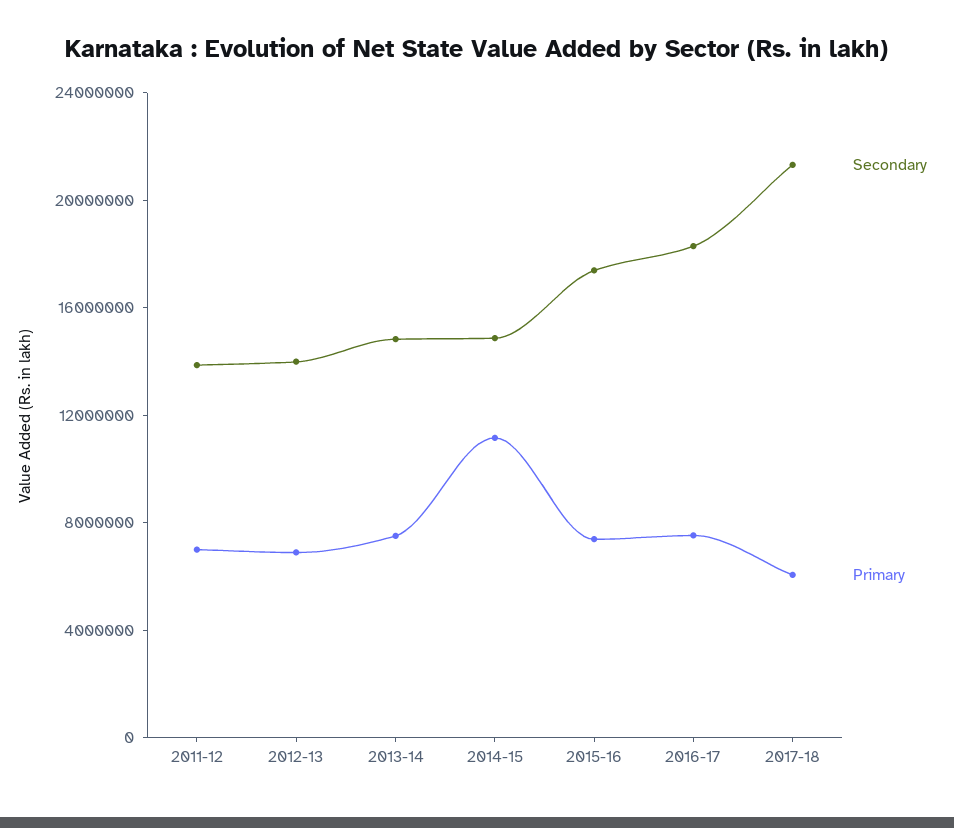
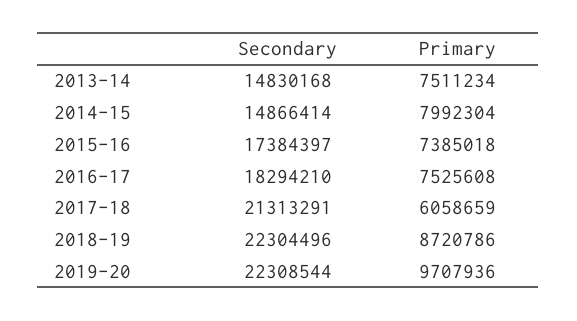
Secondary, 2011-12: 14000000 -> none
Primary, 2011-12: 7000000 -> none
Secondary, 2012-13: 14000000 -> none
Primary, 2012-13: 7000000 -> none
Primary, 2014-15: 11000000 -> 7992304
Secondary, 2018-19: none -> 22304496
Primary, 2018-19: none -> 8720786
Secondary, 2019-20: none -> 22308544
Primary, 2019-20: none -> 9707936

